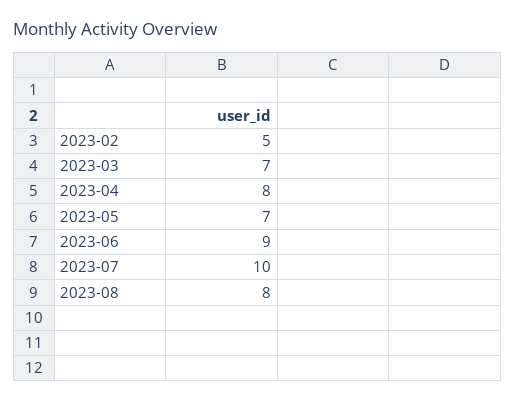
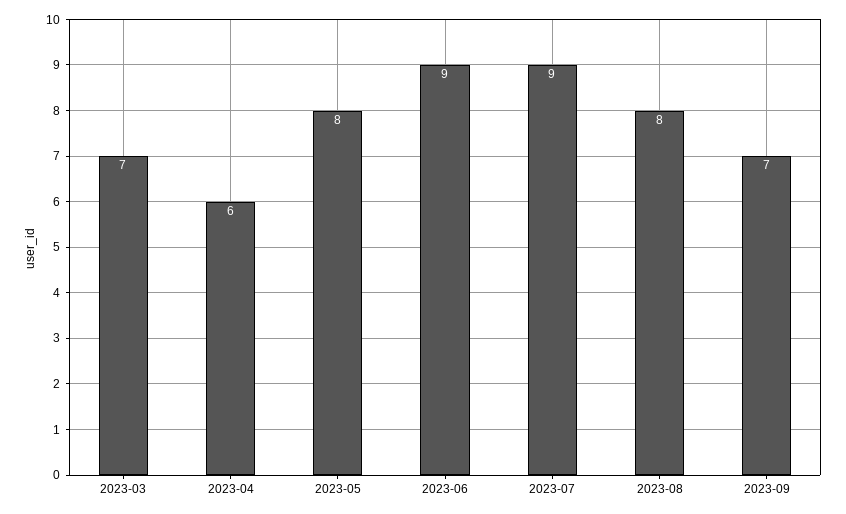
2023-02: 5 -> none
2023-04: 8 -> 6
2023-05: 7 -> 8
2023-07: 10 -> 9
2023-09: none -> 7

